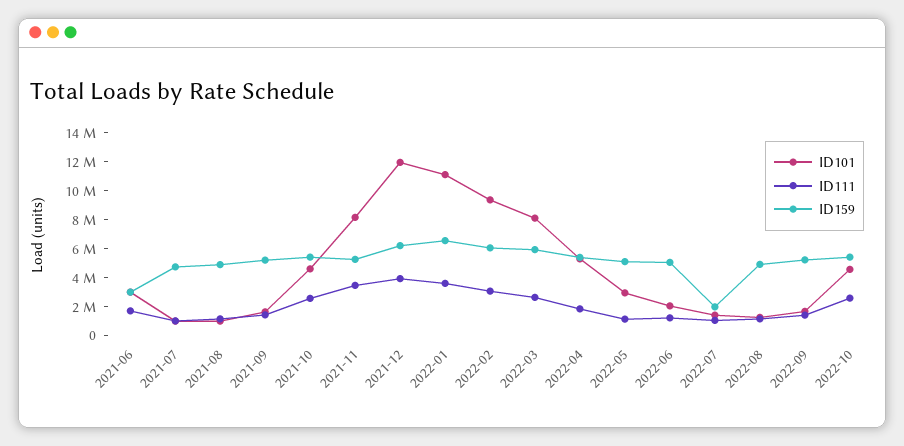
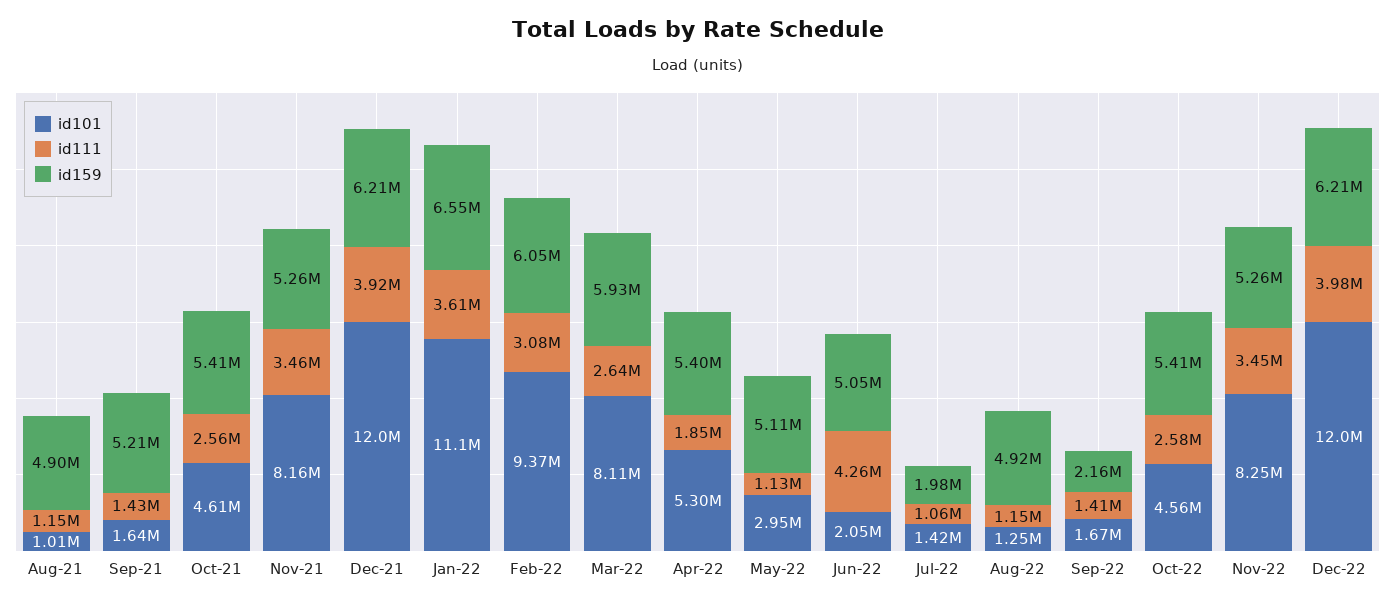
ID101, 2021-06: 3000000 -> none
ID111, 2021-06: 2000000 -> none
ID159, 2021-06: 3000000 -> none
ID101, 2021-07: 1000000 -> none
ID111, 2021-07: 1000000 -> none
ID159, 2021-07: 5000000 -> none
ID111, 2022-06: 1000000 -> 4260000
ID159, 2022-09: 5000000 -> 2160000
ID101, Nov-22: none -> 8250000
ID111, Nov-22: none -> 3450000
ID159, Nov-22: none -> 5260000
ID101, Dec-22: none -> 12000000
ID111, Dec-22: none -> 3980000
ID159, Dec-22: none -> 6210000

